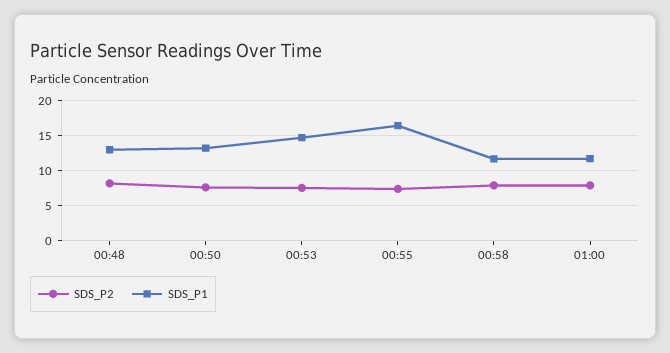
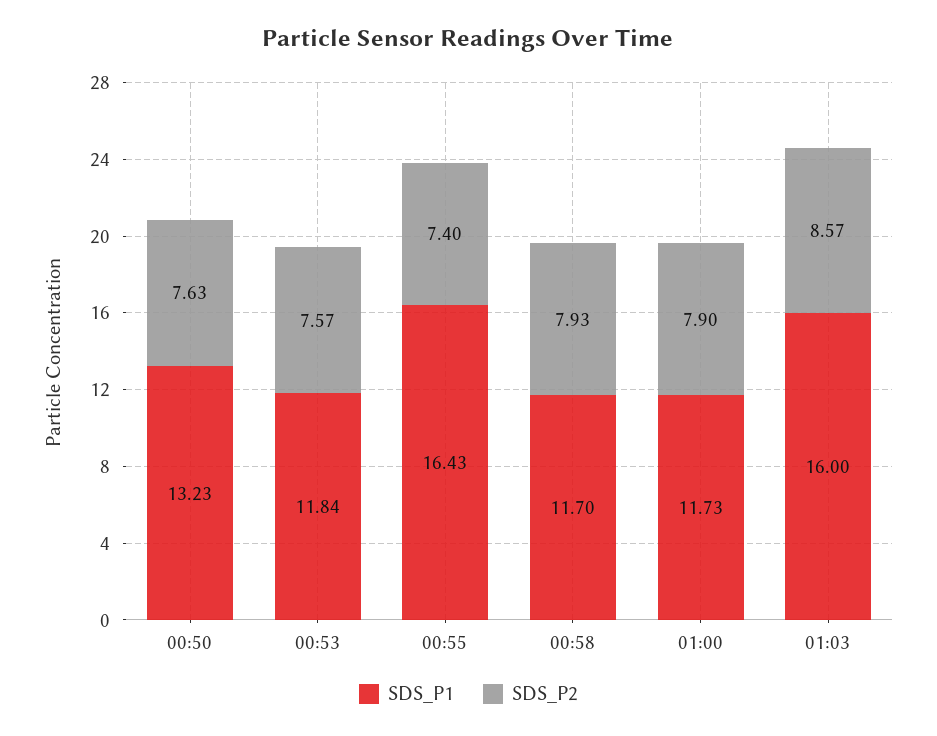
SDS_P2, 00:48: 8 -> none
SDS_P1, 00:48: 13 -> none
SDS_P1, 00:53: 15 -> 11.84
SDS_P1, 01:03: none -> 16
SDS_P2, 01:03: none -> 8.57

